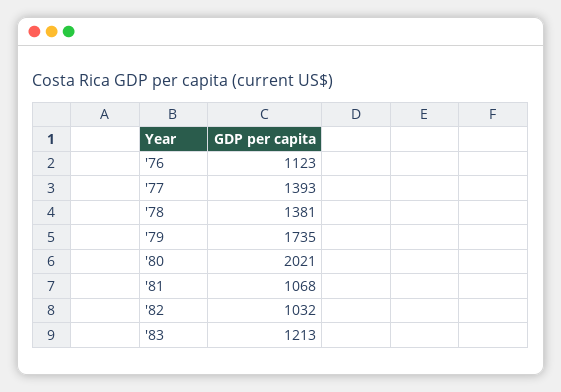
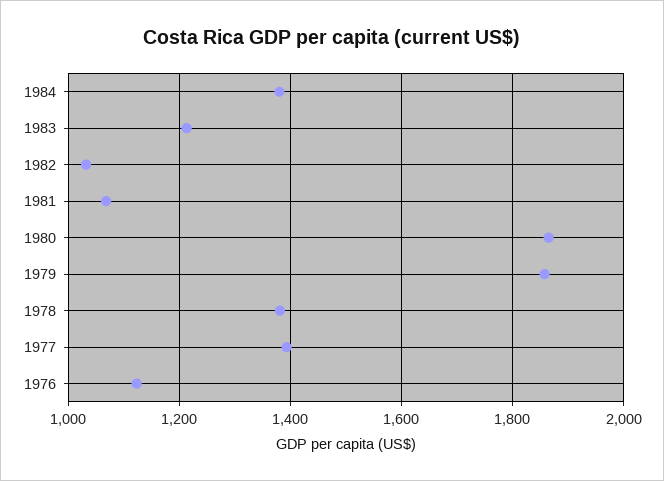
'79: 1735 -> 1860
'80: 2021 -> 1860
1984: none -> 1380

